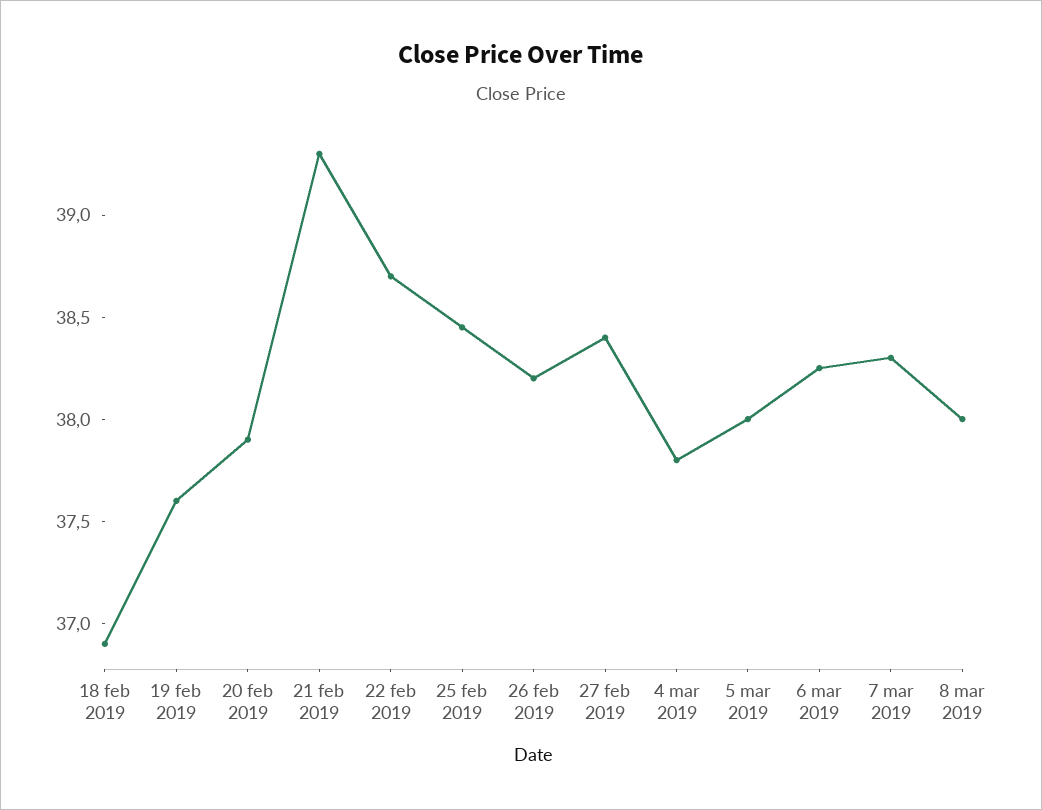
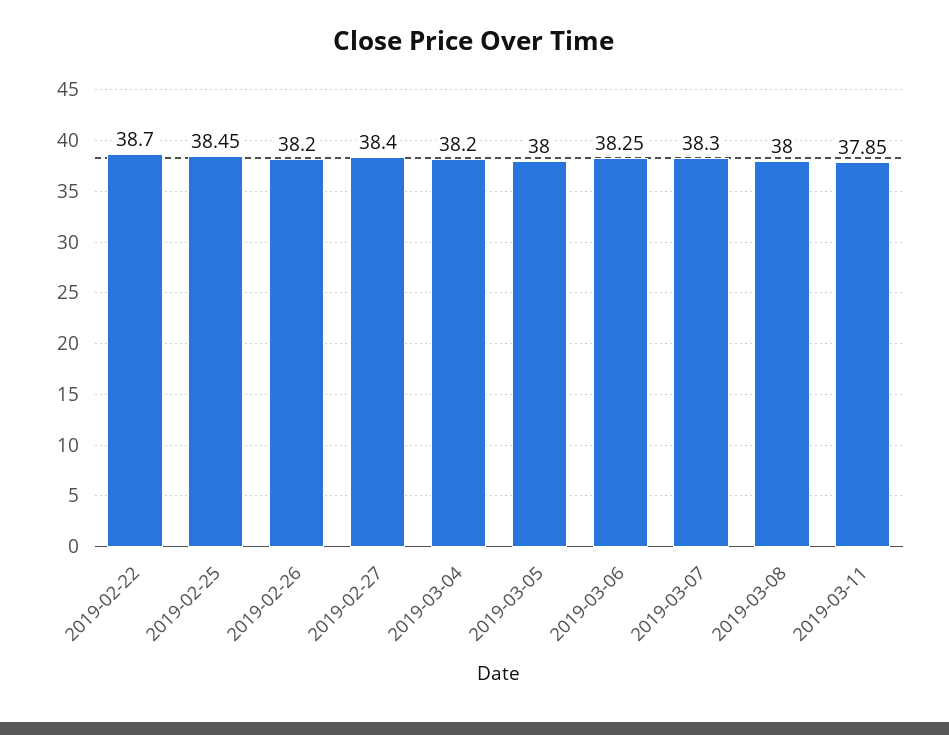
18 feb 2019: 36.9 -> none
19 feb 2019: 37.6 -> none
20 feb 2019: 37.9 -> none
21 feb 2019: 39.3 -> none
4 mar 2019: 37.8 -> 38.2
2019-03-11: none -> 37.85

